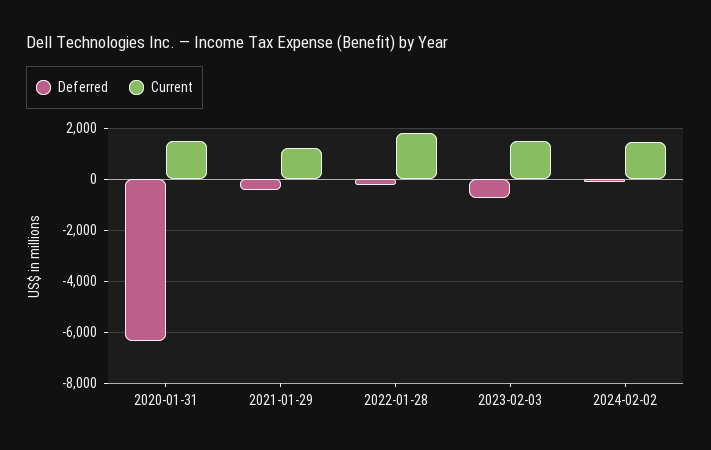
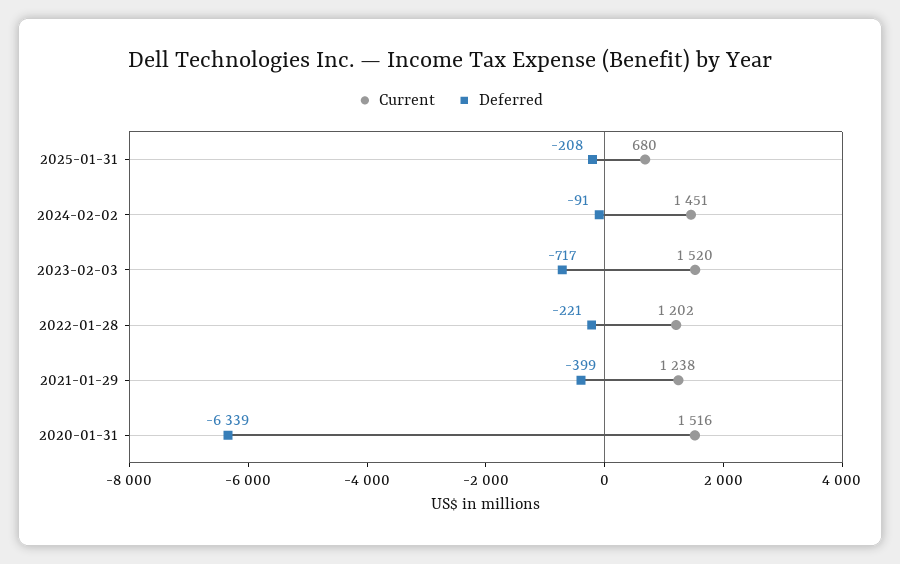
Current, 2022-01-28: 1750 -> 1202
Current, 2025-01-31: none -> 680
Deferred, 2025-01-31: none -> -208

